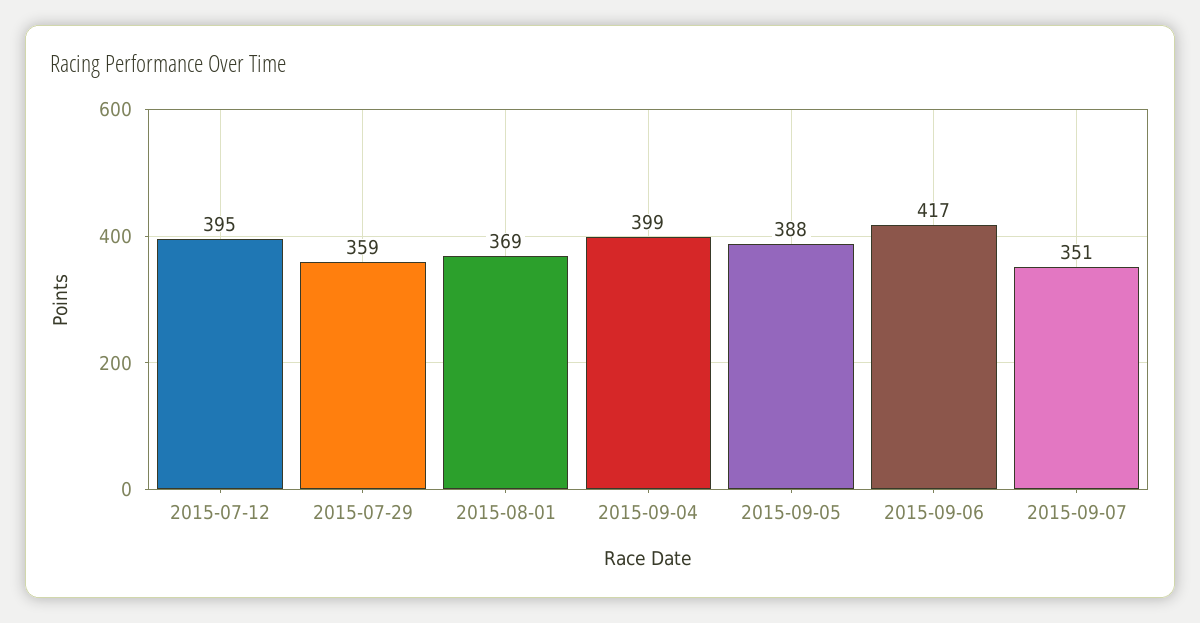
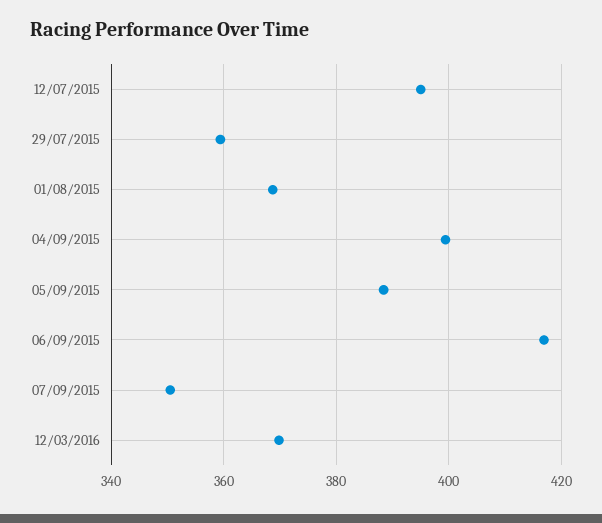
12/03/2016: none -> 370

